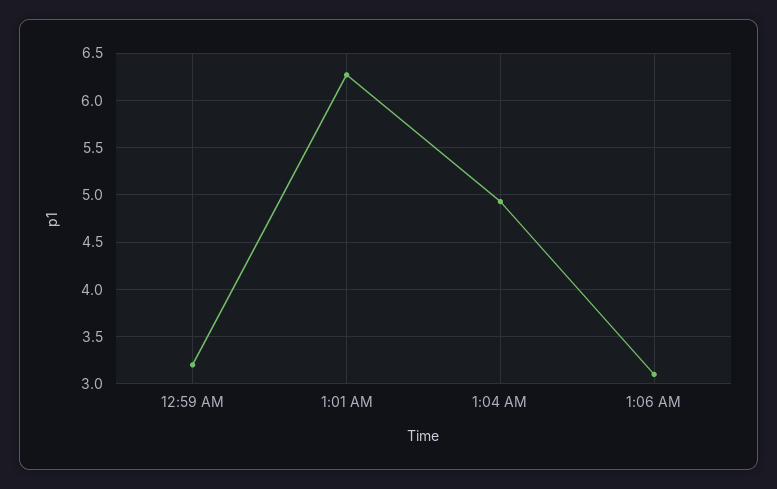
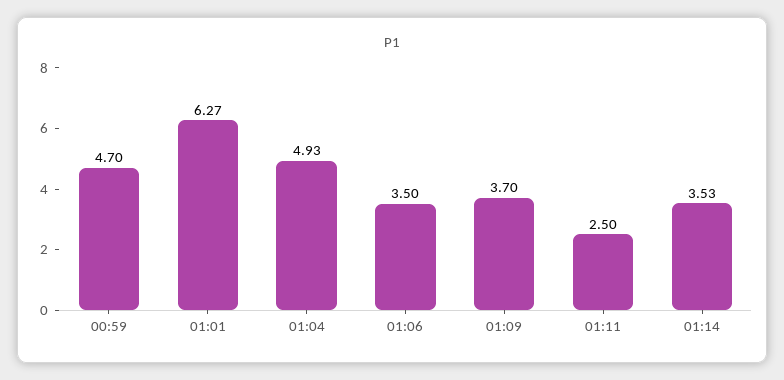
12:59 AM: 3.2 -> 4.7
1:06 AM: 3.1 -> 3.5
01:09: none -> 3.7
01:11: none -> 2.5
01:14: none -> 3.53

